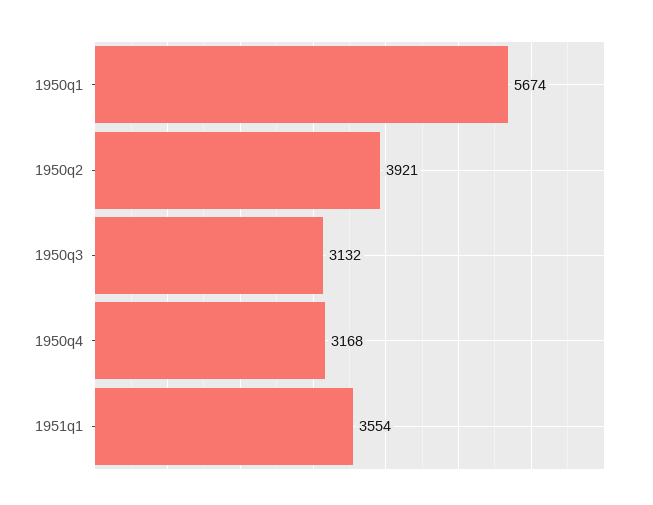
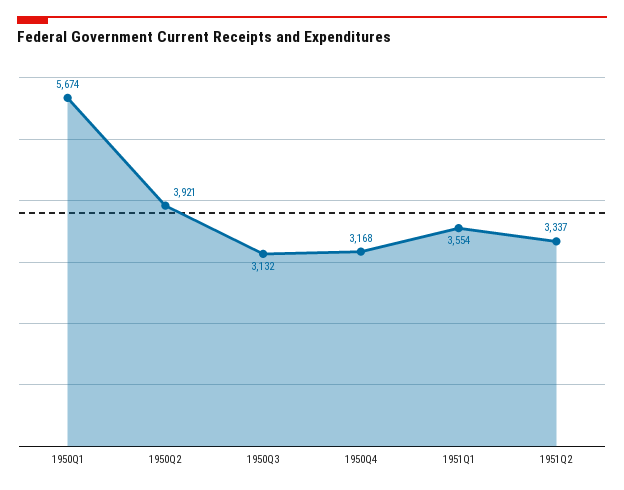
1951Q2: none -> 3337

